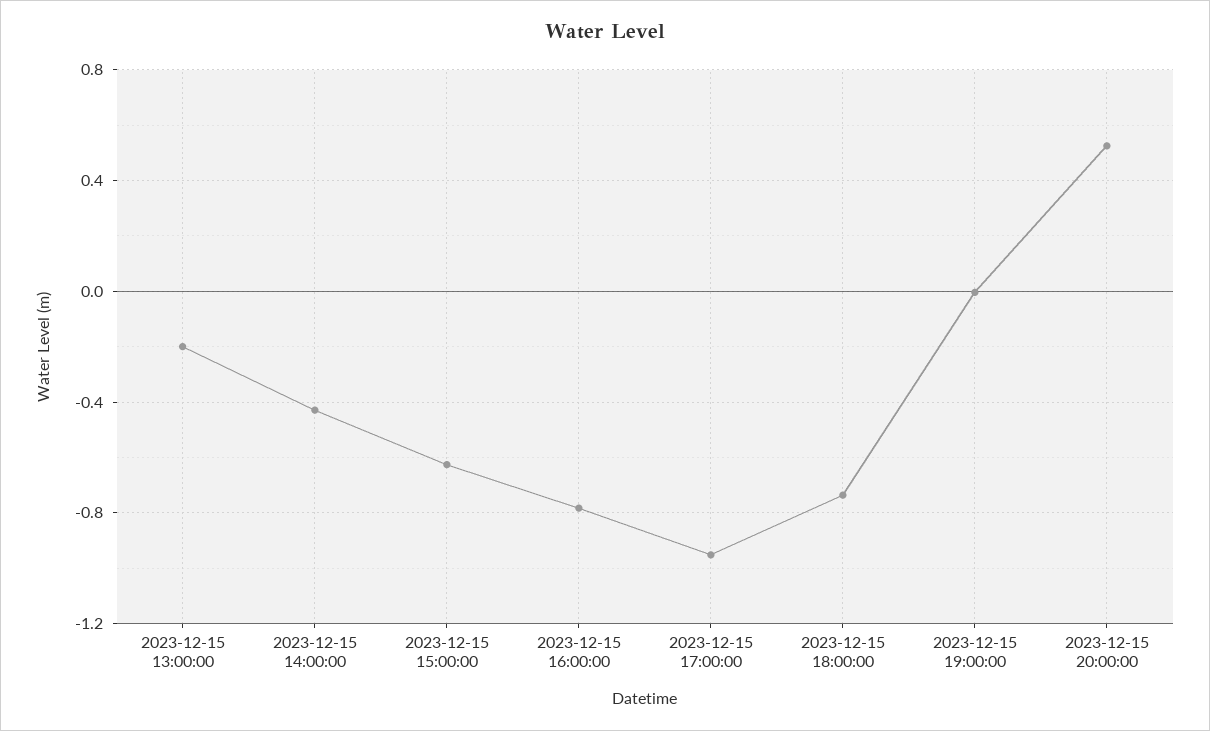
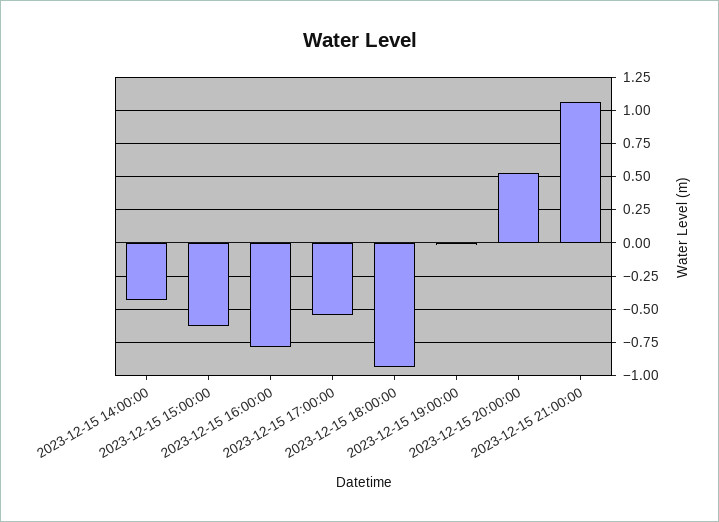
2023-12-15 13:00:00: -0.2 -> none
2023-12-15 17:00:00: -0.95 -> -0.55
2023-12-15 18:00:00: -0.75 -> -0.95
2023-12-15 21:00:00: none -> 1.05

